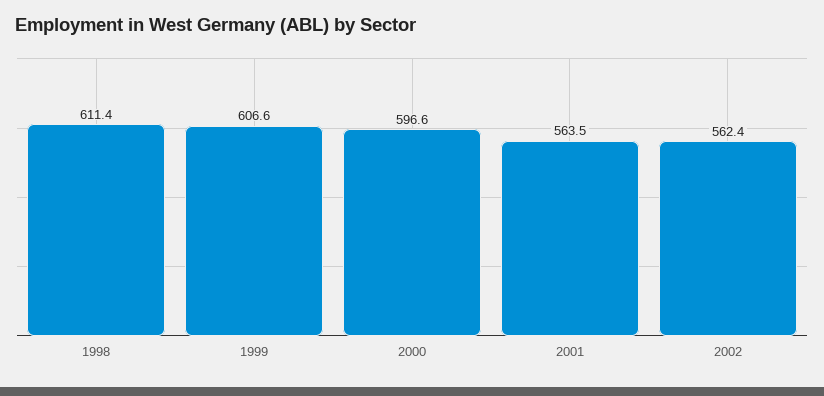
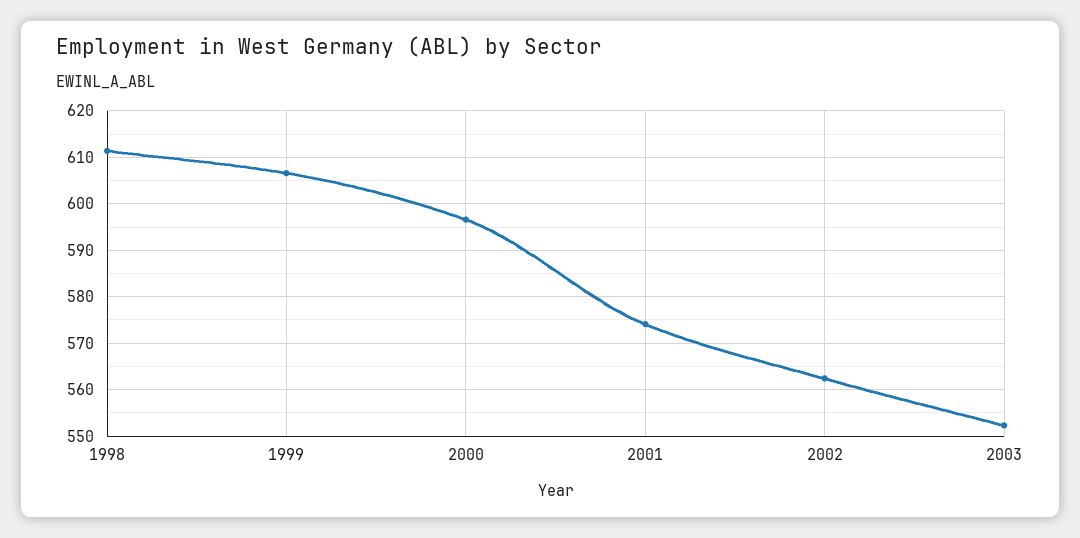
2001: 563.5 -> 574
2003: none -> 552

